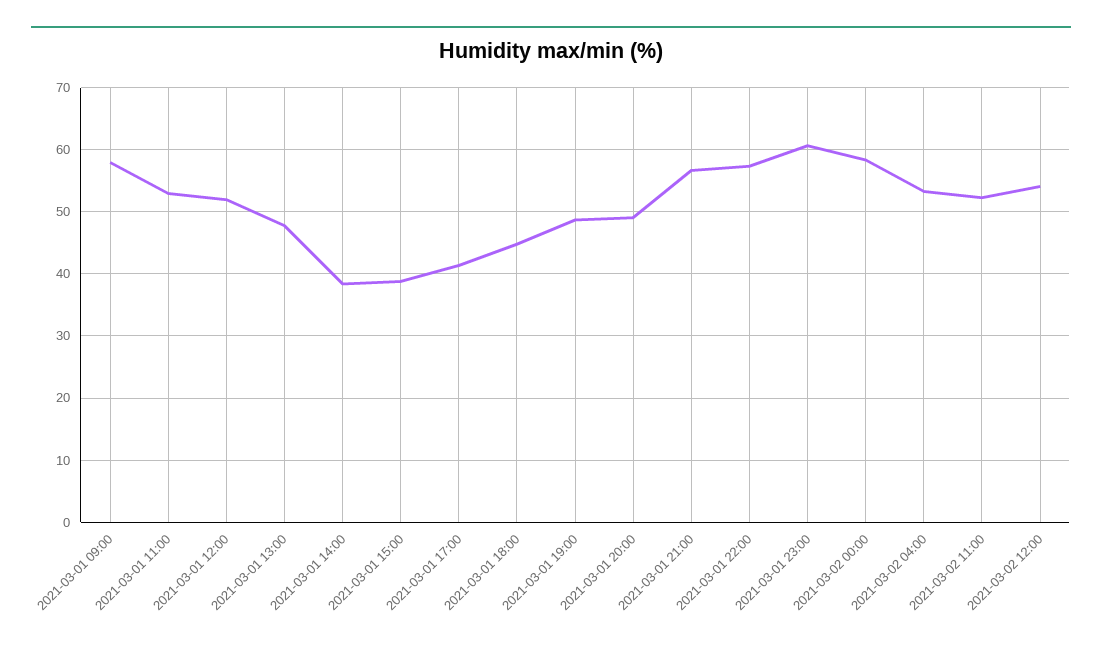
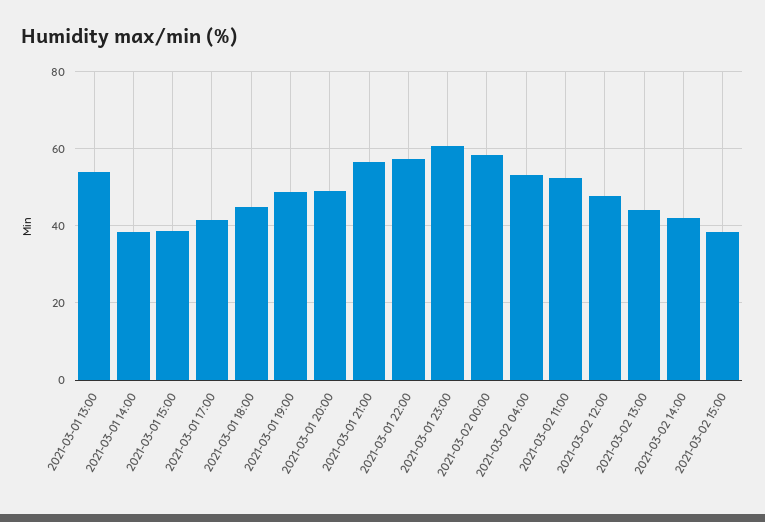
2021-03-01 09:00: 58 -> none
2021-03-01 11:00: 53 -> none
2021-03-01 12:00: 52 -> none
2021-03-01 13:00: 48 -> 54
2021-03-02 12:00: 54 -> 48
2021-03-02 13:00: none -> 44
2021-03-02 14:00: none -> 42
2021-03-02 15:00: none -> 38

